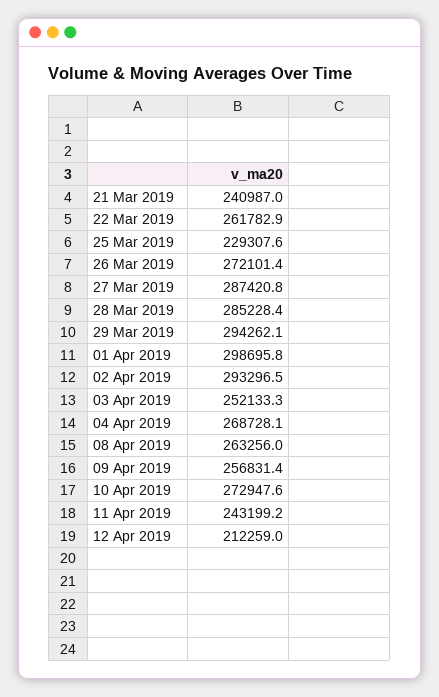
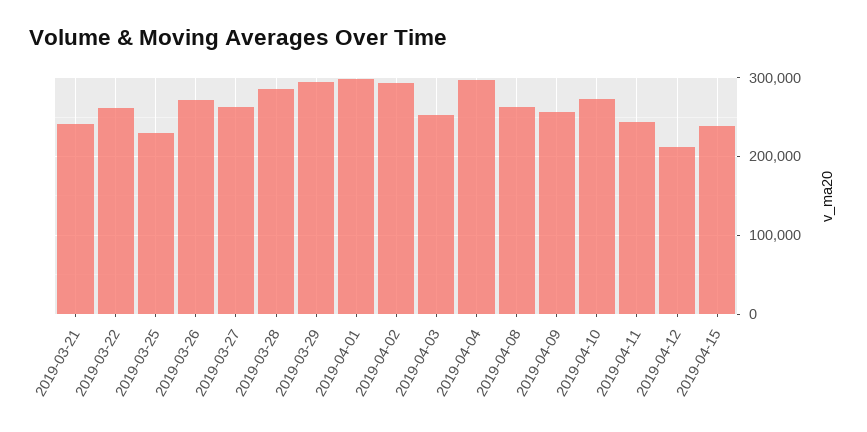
27 Mar 2019: 287420.8 -> 260000
04 Apr 2019: 268728.1 -> 300000
2019-04-15: none -> 240000

